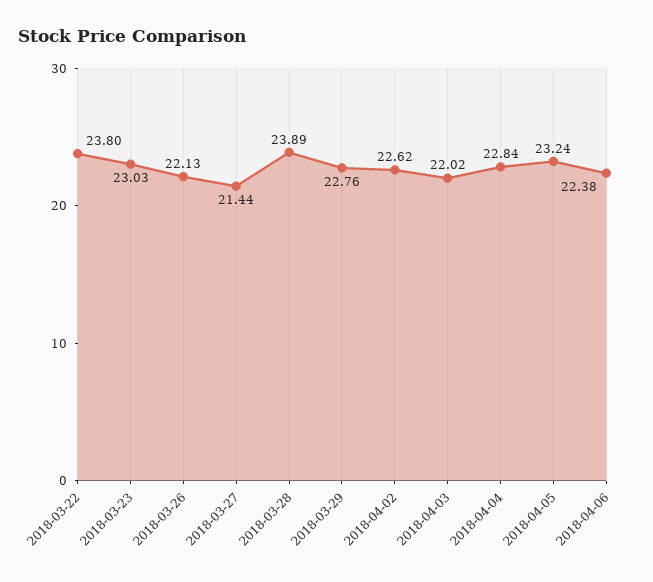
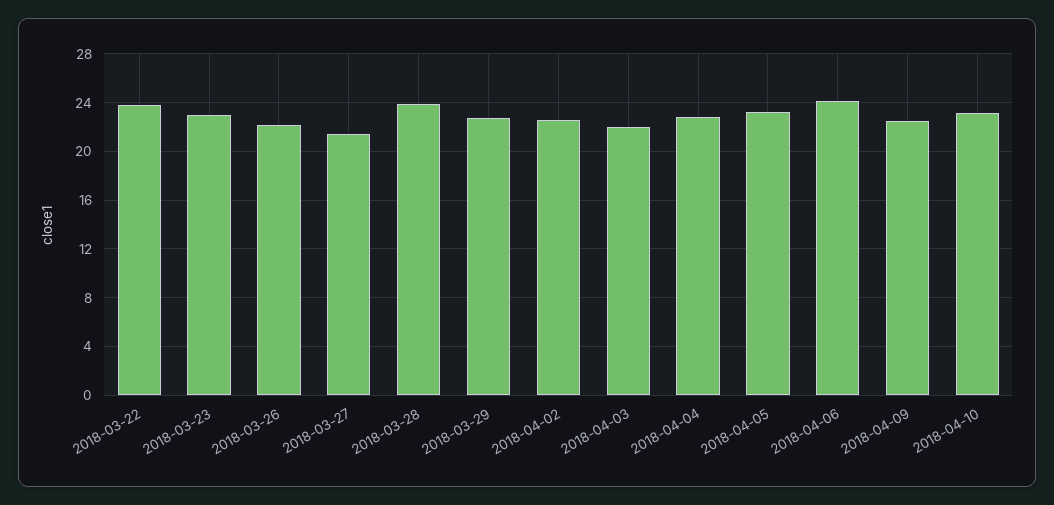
2018-04-06: 22.38 -> 24
2018-04-09: none -> 22.5
2018-04-10: none -> 23

